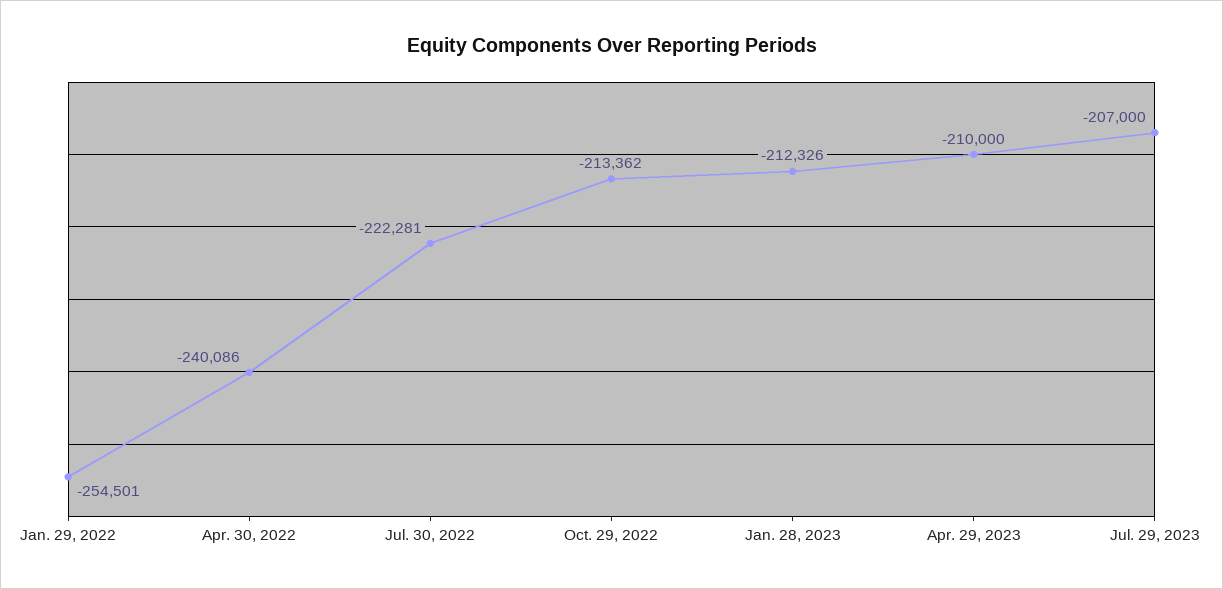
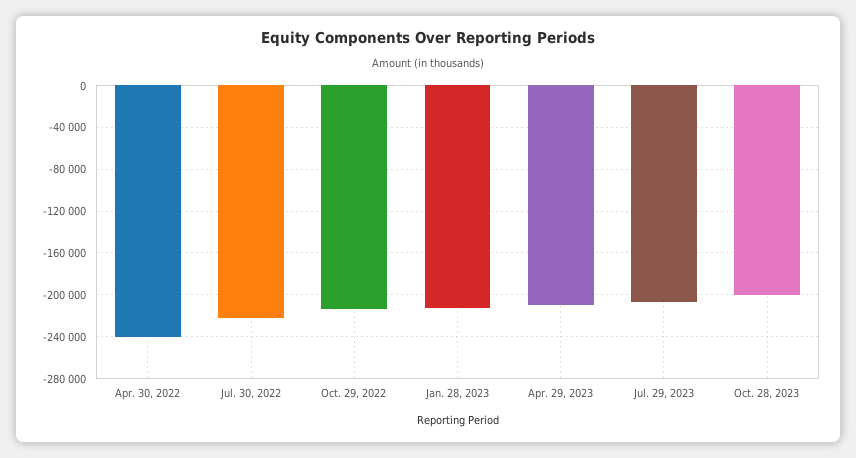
Jan. 29, 2022: -254501 -> none
Oct. 28, 2023: none -> -200000

